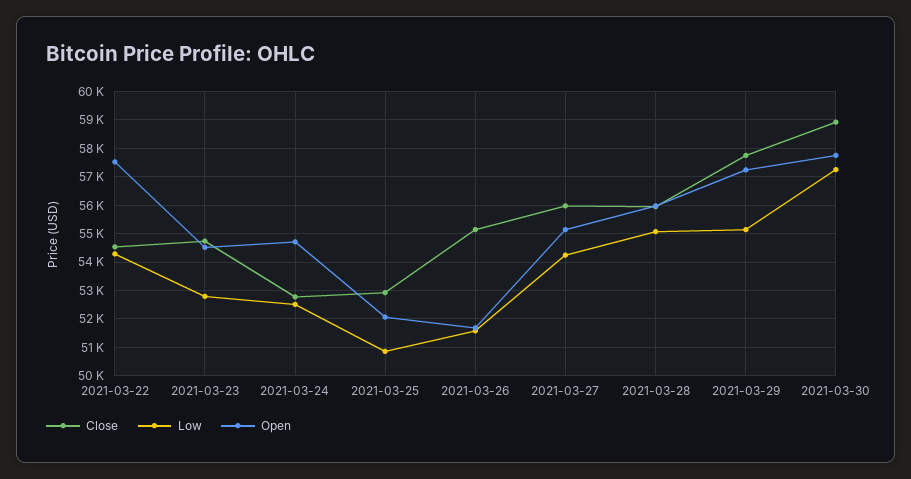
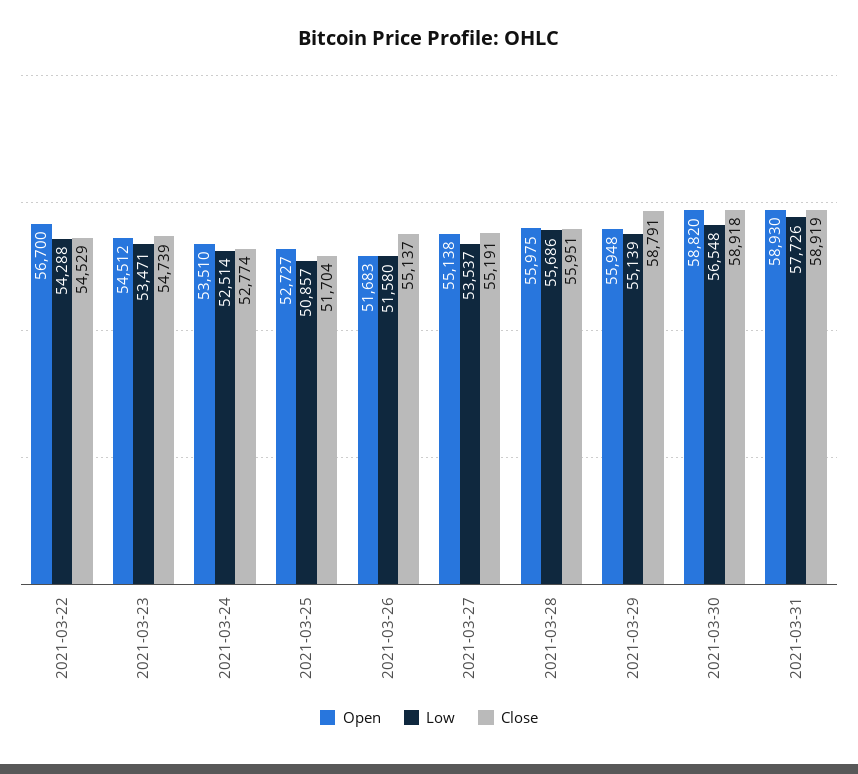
Open, 2021-03-22: 57500 -> 56700
Low, 2021-03-23: 52750 -> 53471
Open, 2021-03-24: 54750 -> 53510
Close, 2021-03-25: 53000 -> 51704
Open, 2021-03-25: 52000 -> 52727
Close, 2021-03-27: 56000 -> 55191
Low, 2021-03-27: 54250 -> 53537
Low, 2021-03-28: 55000 -> 55686
Close, 2021-03-29: 57750 -> 58791
Open, 2021-03-29: 57250 -> 55948
Low, 2021-03-30: 57250 -> 56548
Open, 2021-03-30: 57750 -> 58820
Open, 2021-03-31: none -> 58930
Low, 2021-03-31: none -> 57726
Close, 2021-03-31: none -> 58919

